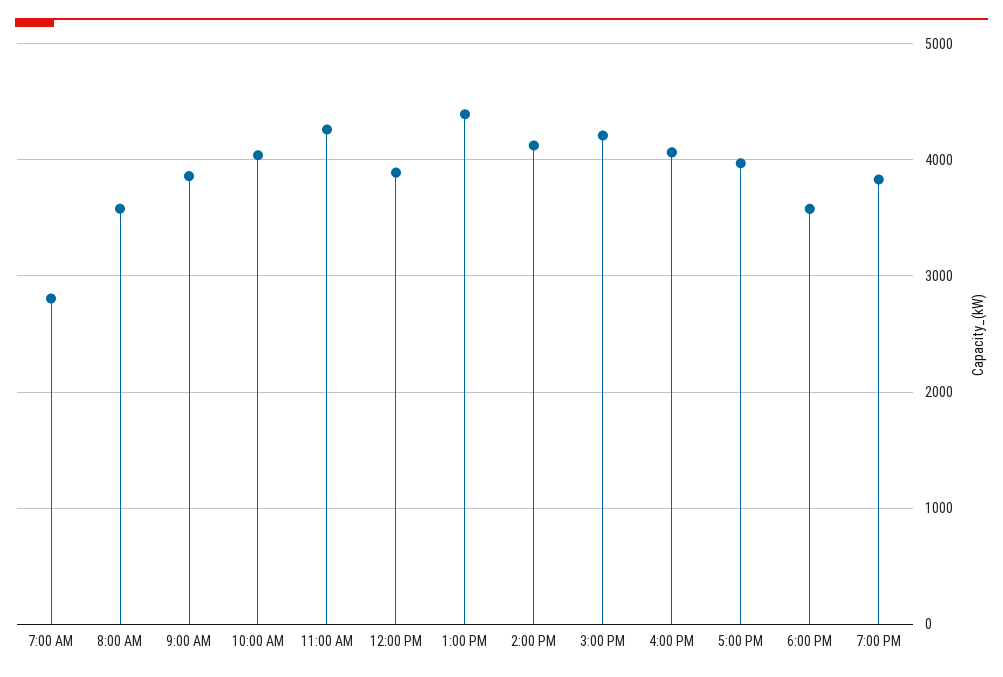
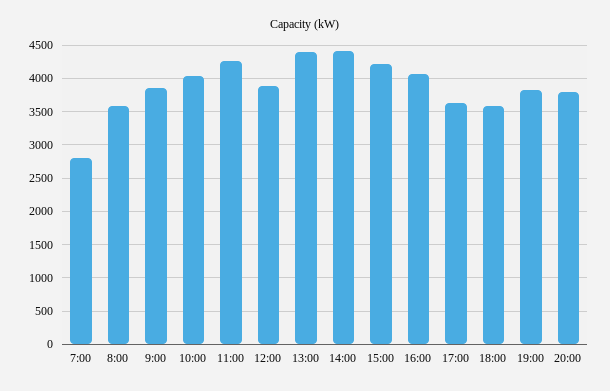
2:00 PM: 4100 -> 4400
5:00 PM: 4000 -> 3600
20:00: none -> 3800

